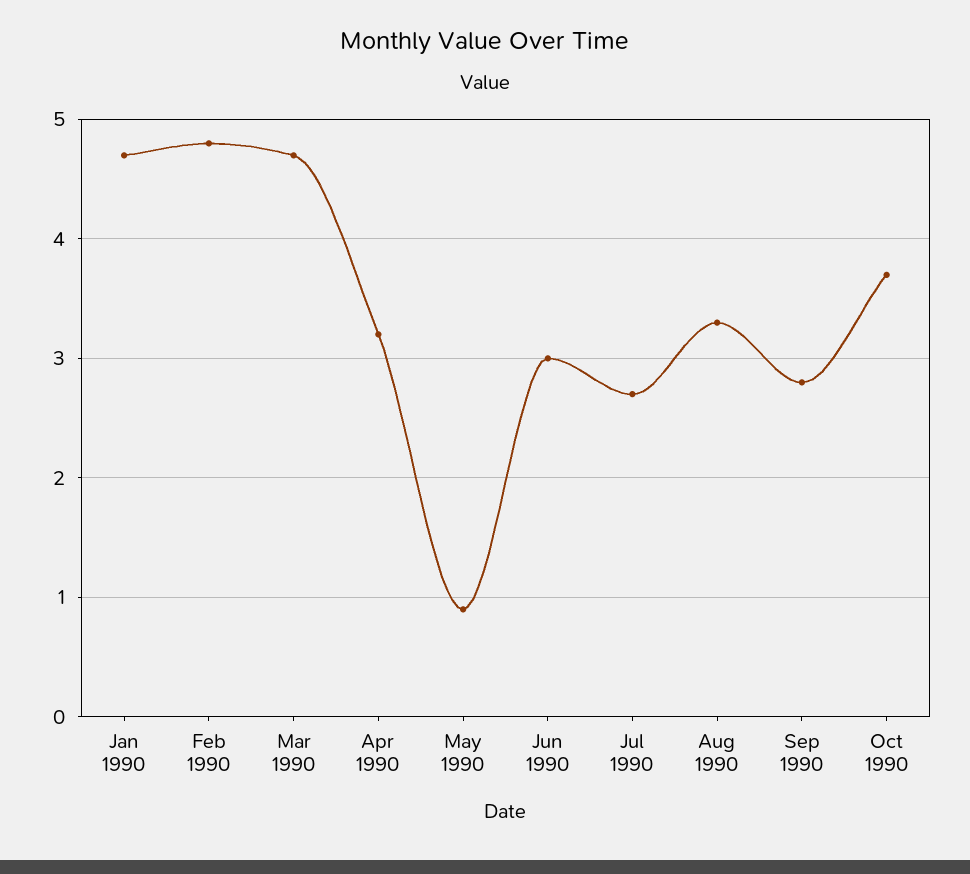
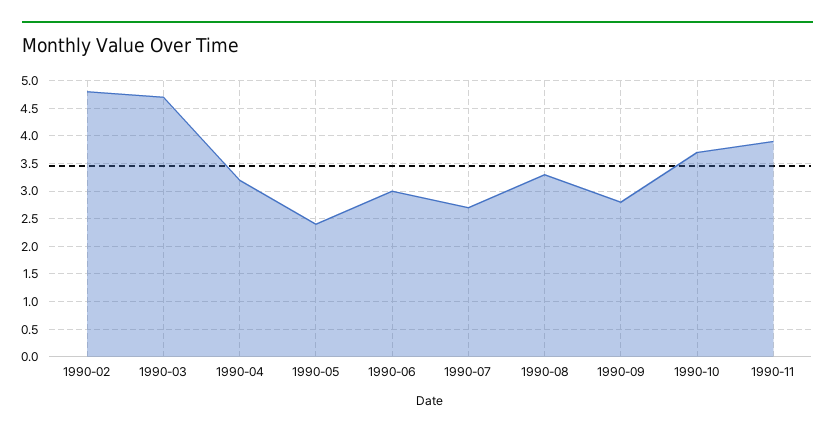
Jan 1990: 4.7 -> none
May 1990: 0.9 -> 2.5
1990-11: none -> 4

